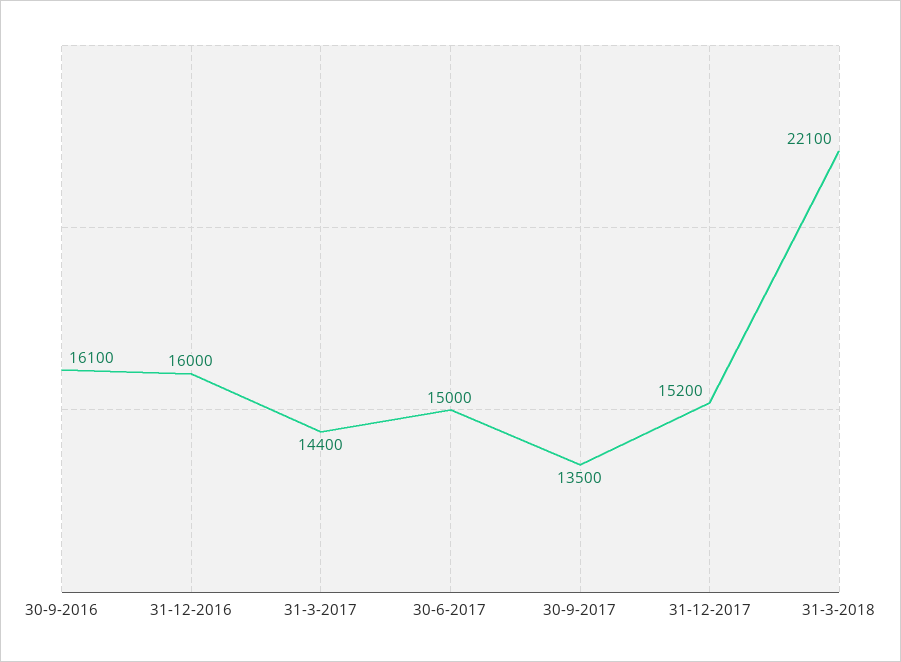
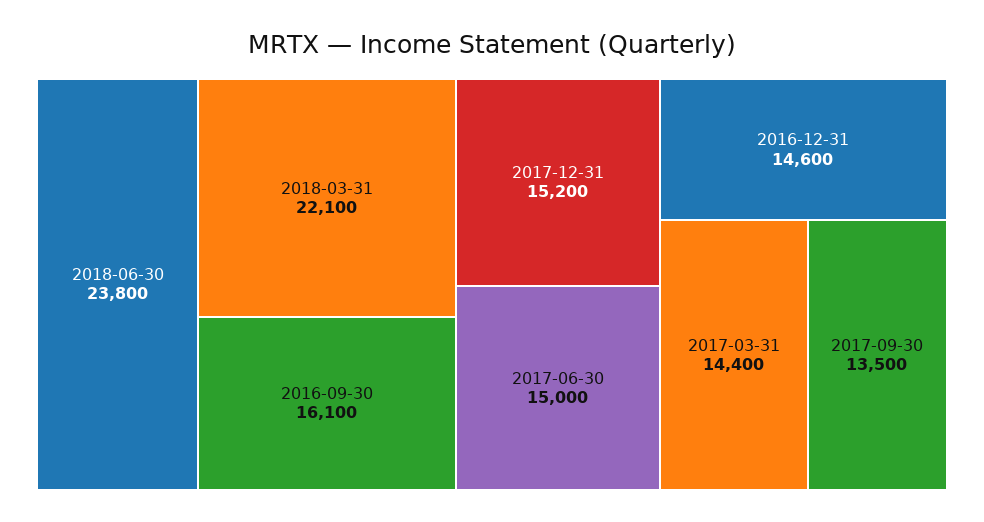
31-12-2016: 16000 -> 14600
2018-06-30: none -> 23800

